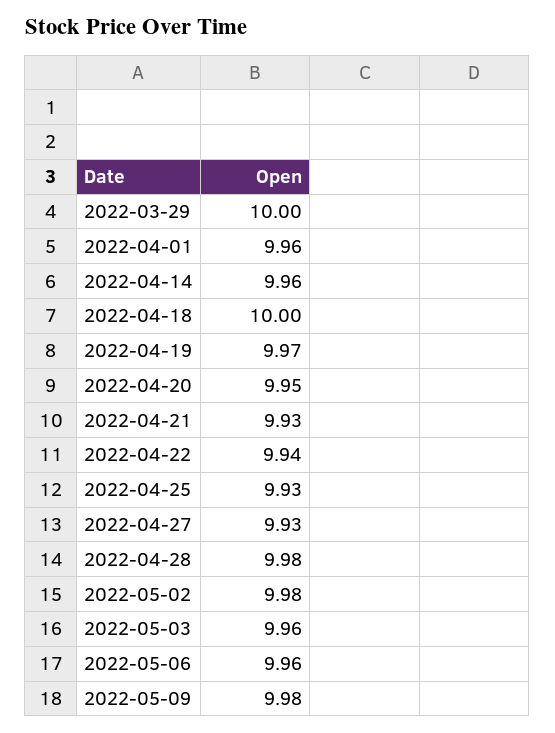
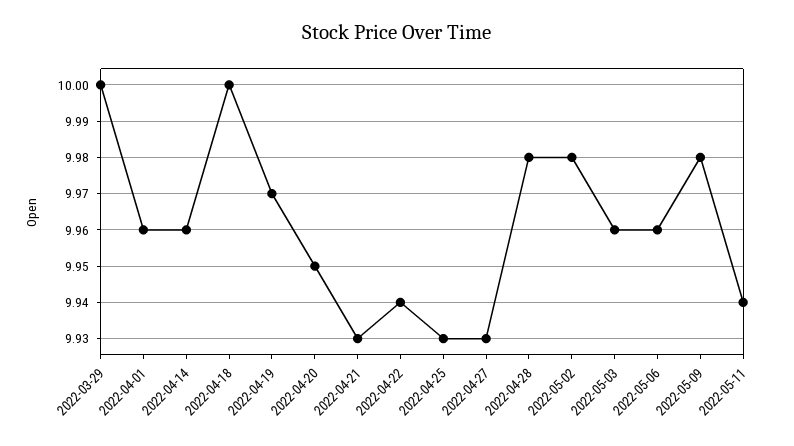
2022-05-11: none -> 9.94

